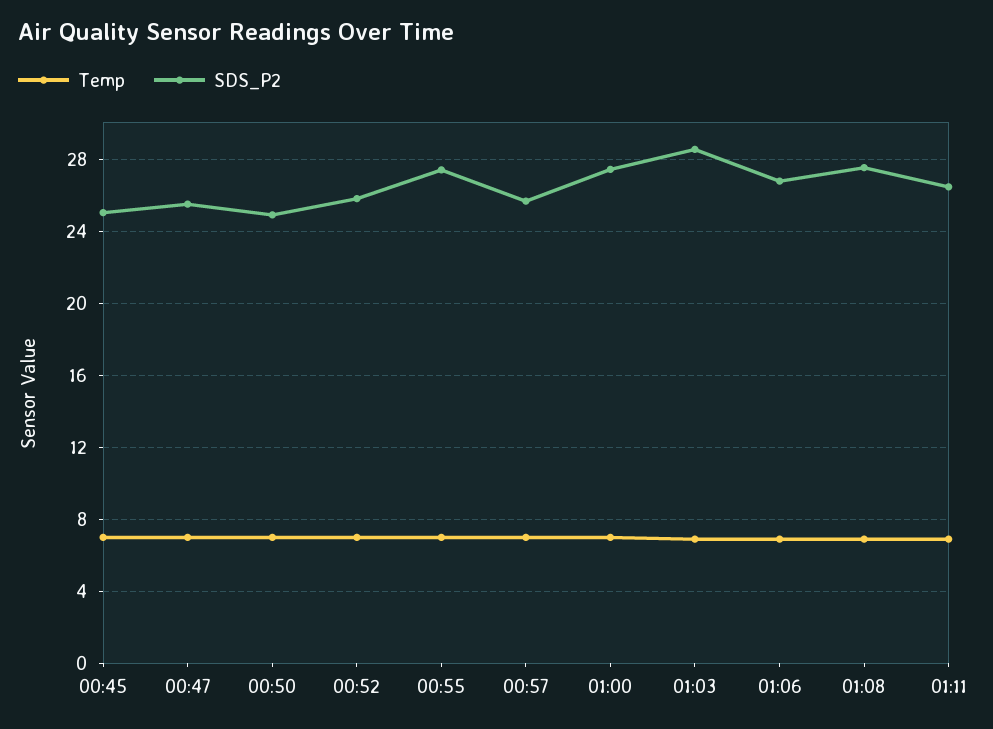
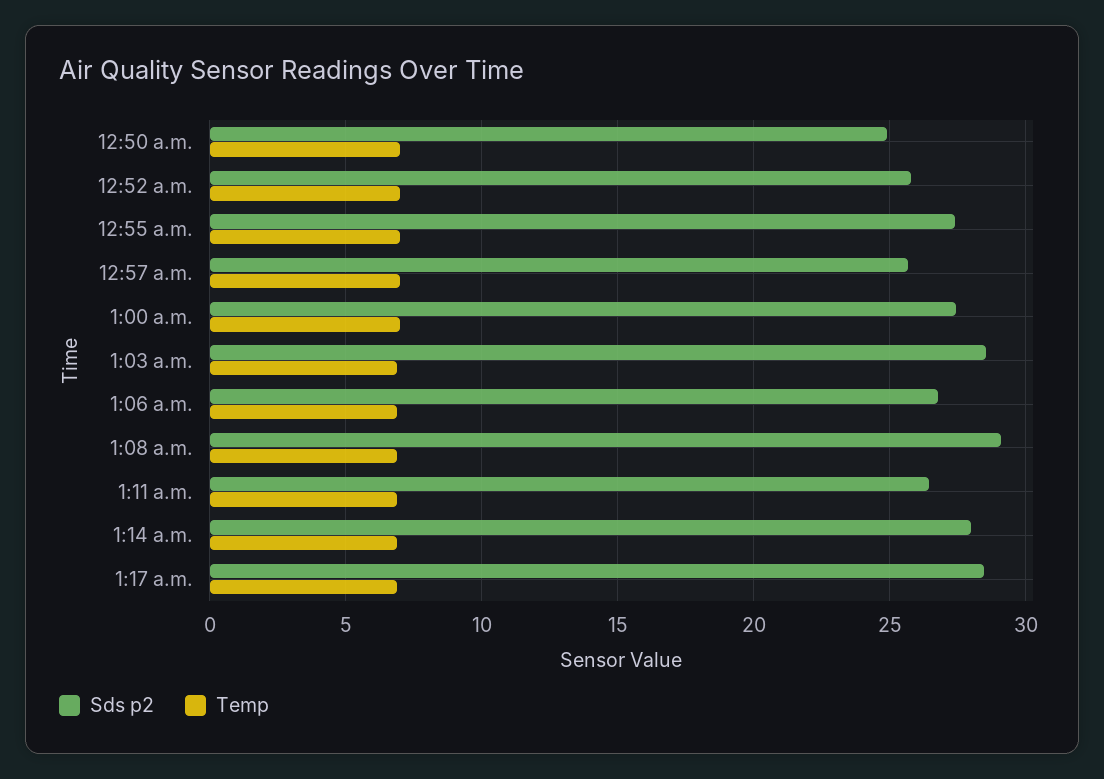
Temp, 00:45: 7 -> none
SDS_P2, 00:45: 25 -> none
Temp, 00:47: 7 -> none
SDS_P2, 00:47: 25.5 -> none
SDS_P2, 01:08: 27.5 -> 29
SDS_P2, 1:14 a.m.: none -> 28
Temp, 1:14 a.m.: none -> 7
SDS_P2, 1:17 a.m.: none -> 28.5
Temp, 1:17 a.m.: none -> 7

